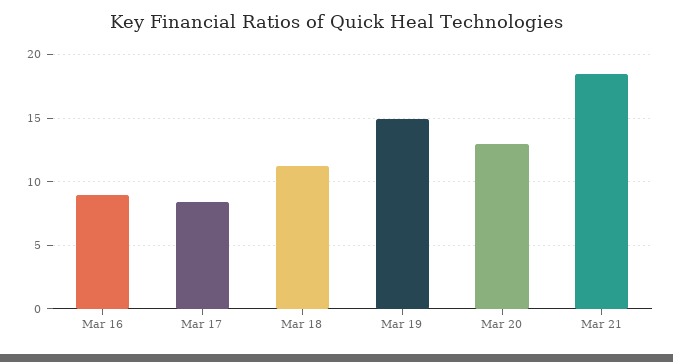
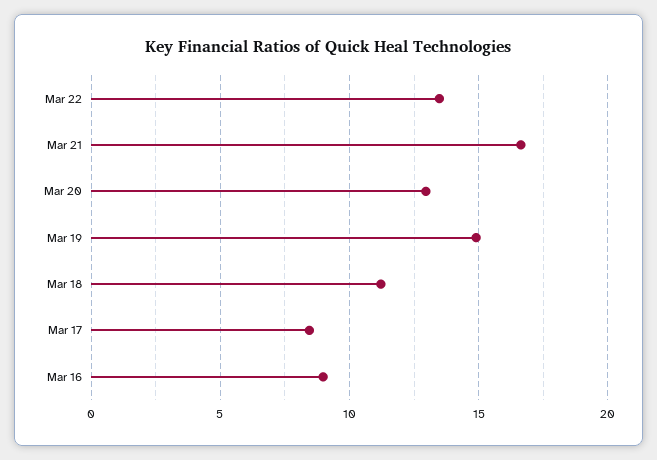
Mar 21: 18.5 -> 16.5
Mar 22: none -> 13.5

